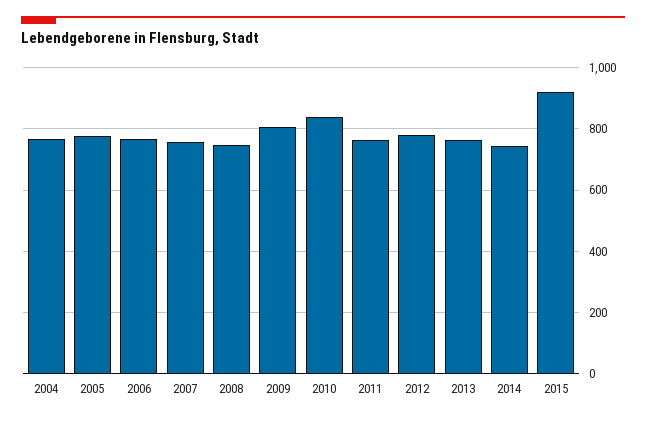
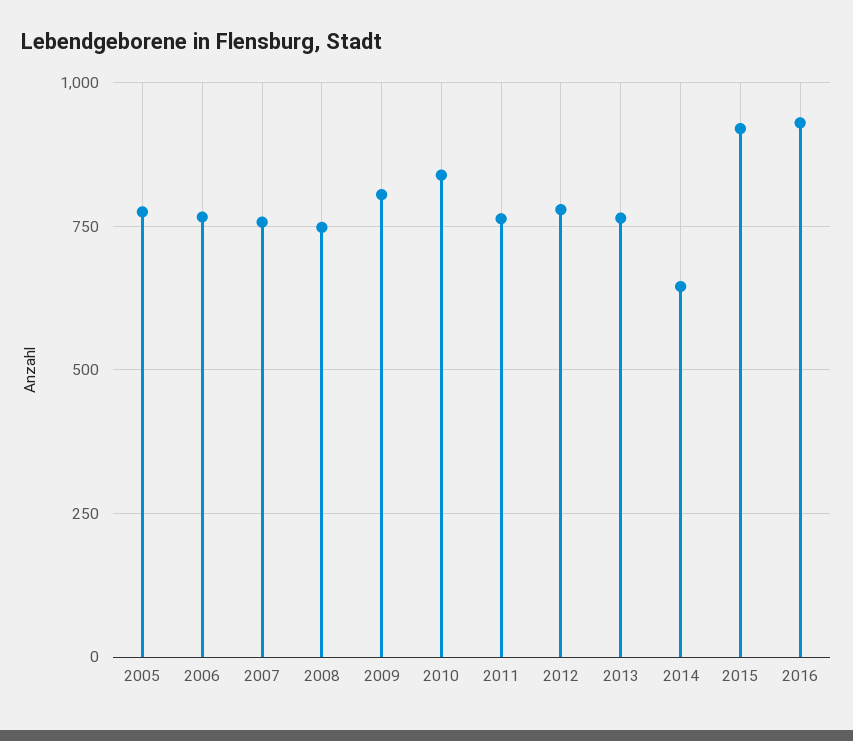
2004: 760 -> none
2014: 740 -> 650
2016: none -> 925

